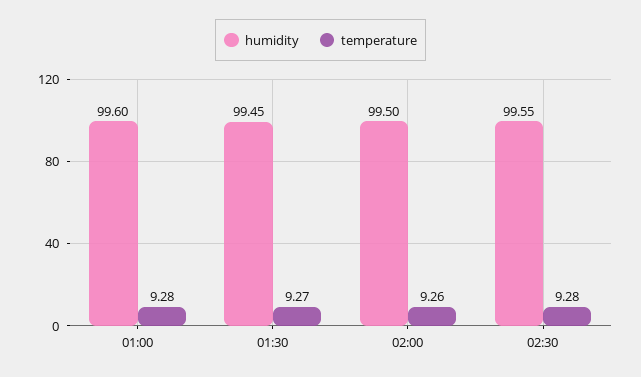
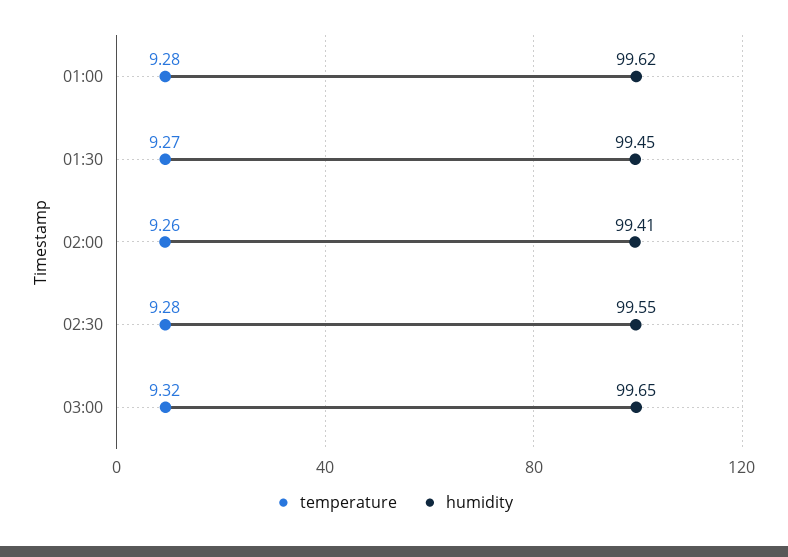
humidity, 01:00: 99.6 -> 99.62
humidity, 02:00: 99.5 -> 99.41
temperature, 03:00: none -> 9.32
humidity, 03:00: none -> 99.65

